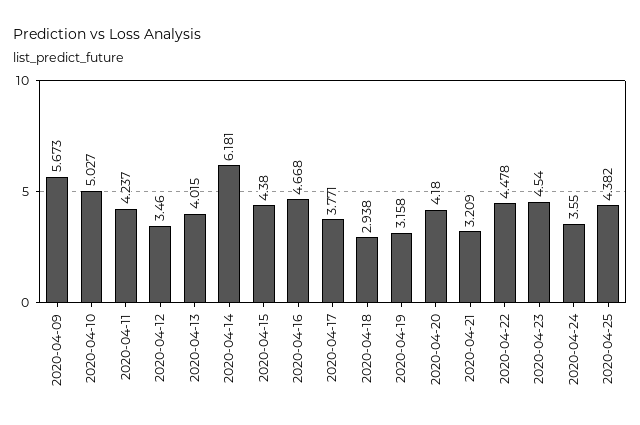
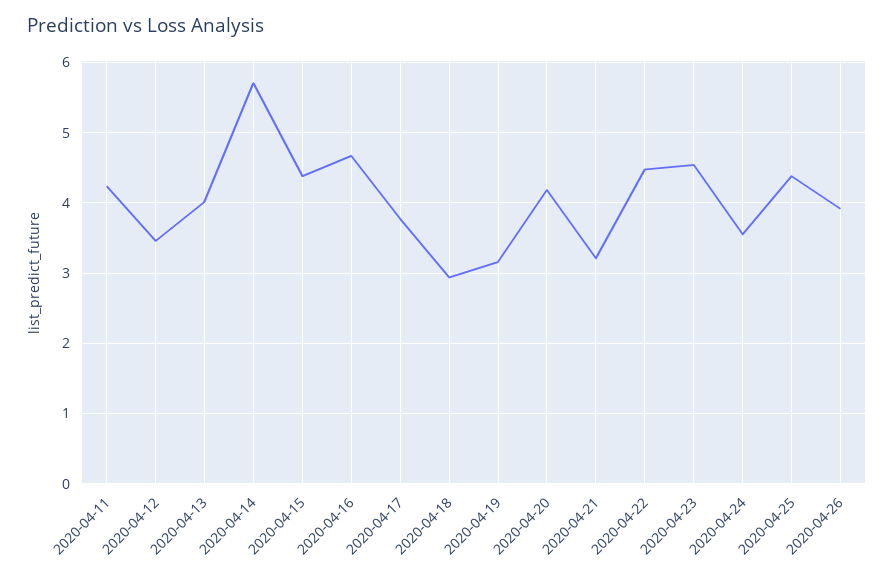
2020-04-09: 5.673 -> none
2020-04-10: 5.027 -> none
2020-04-14: 6.181 -> 5.7
2020-04-26: none -> 3.9

